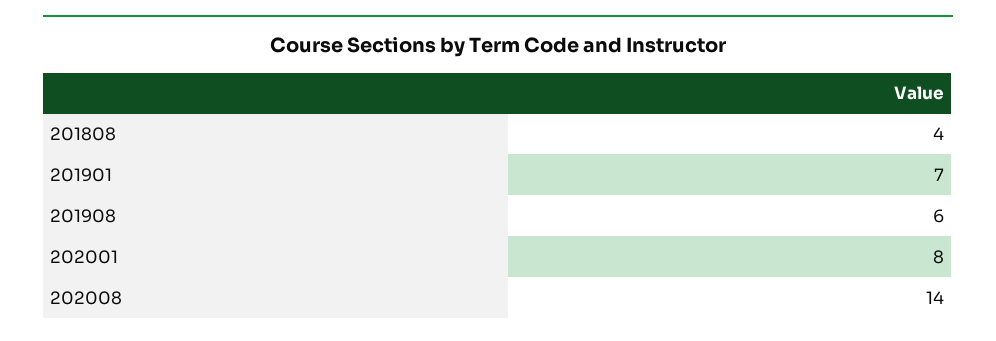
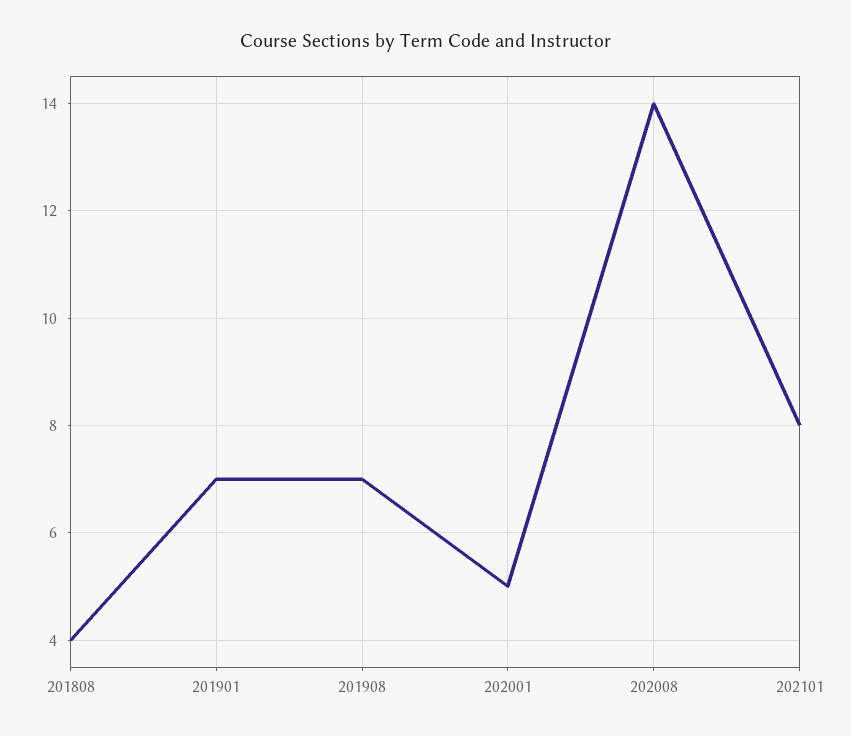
201908: 6 -> 7
202001: 8 -> 5
202101: none -> 8

